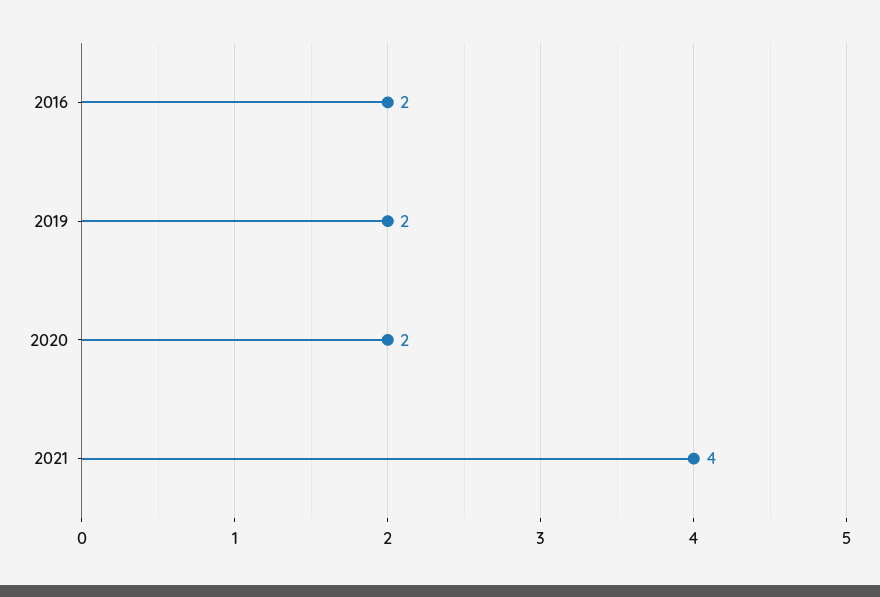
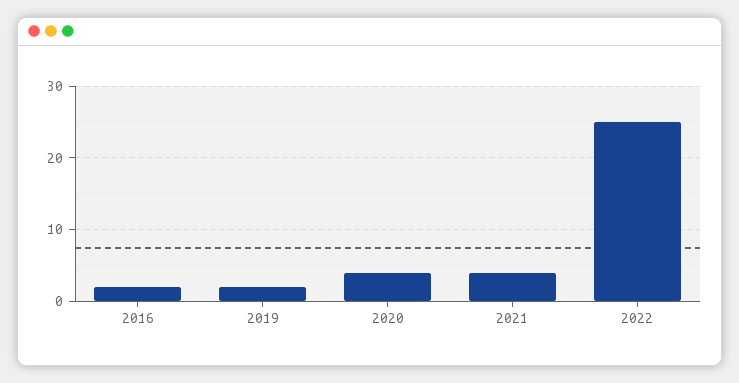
2020: 2 -> 4
2022: none -> 25

